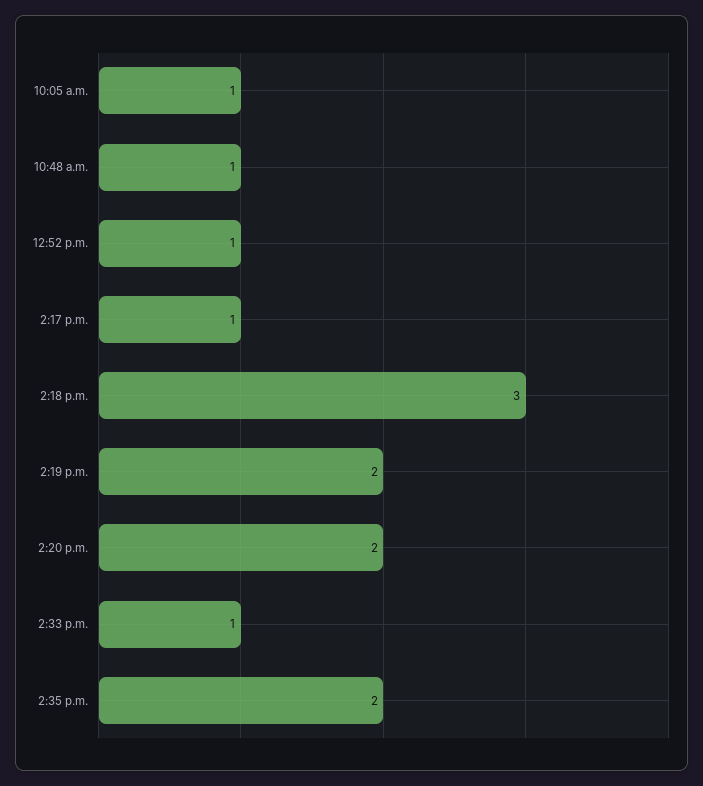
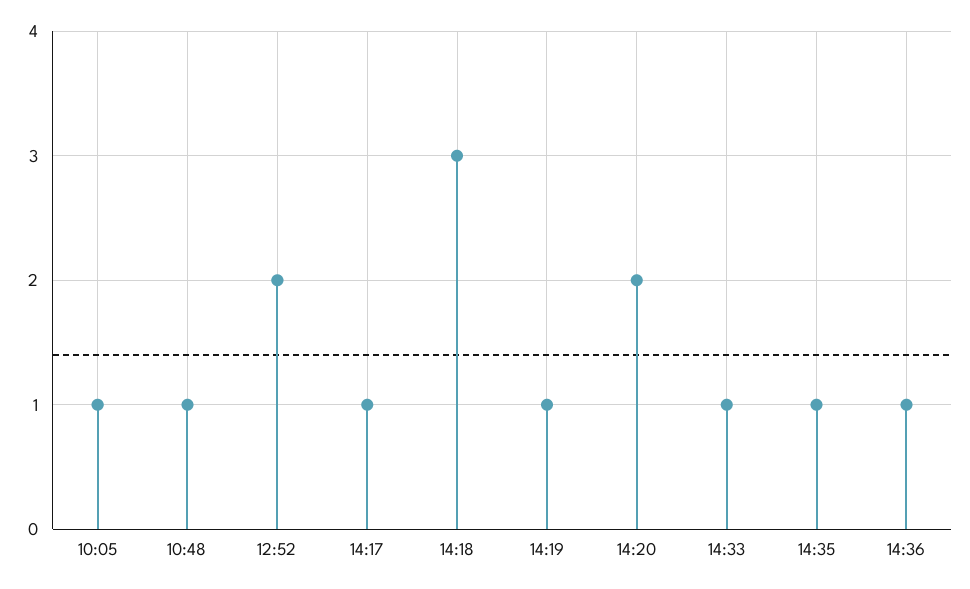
12:52 p.m.: 1 -> 2
2:19 p.m.: 2 -> 1
2:35 p.m.: 2 -> 1
14:36: none -> 1

